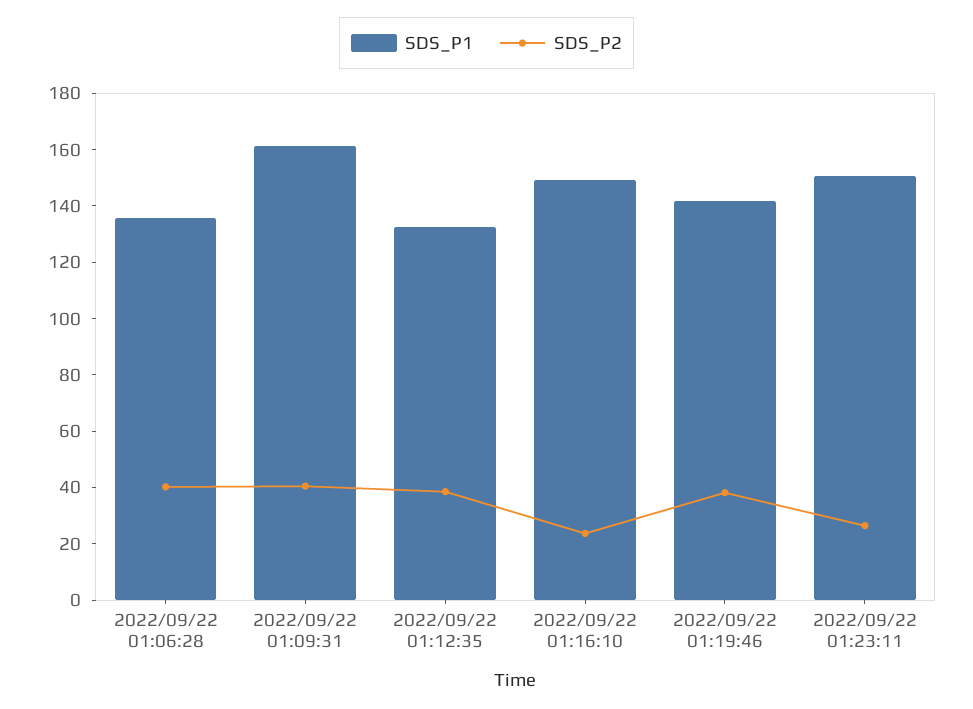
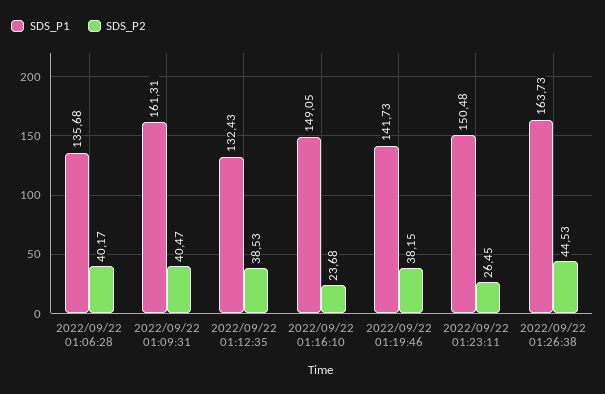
SDS_P1, 2022/09/22 01:26:38: none -> 163.73
SDS_P2, 2022/09/22 01:26:38: none -> 44.53

